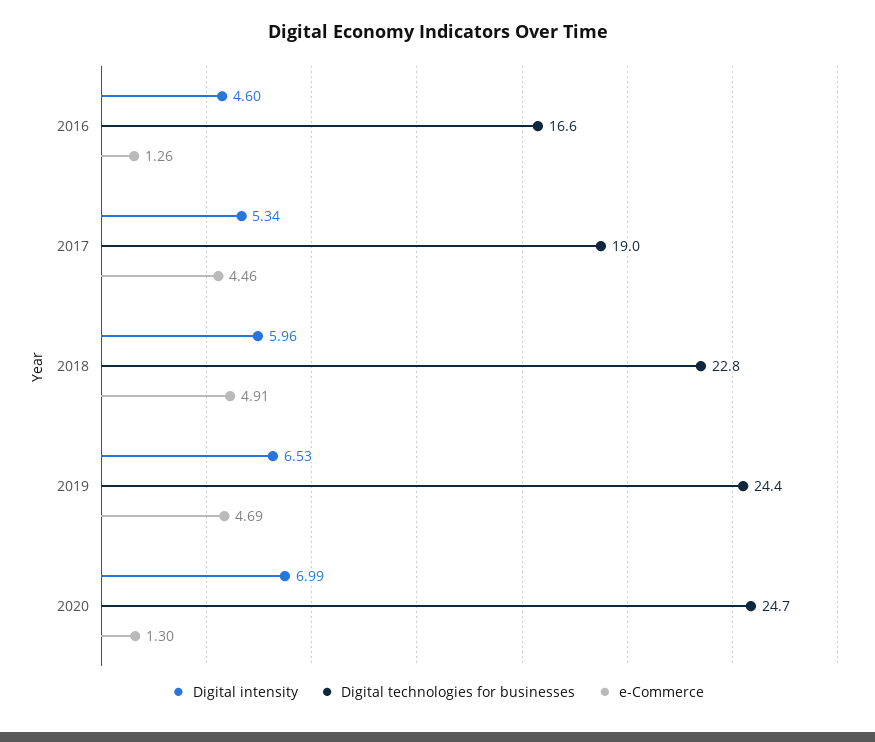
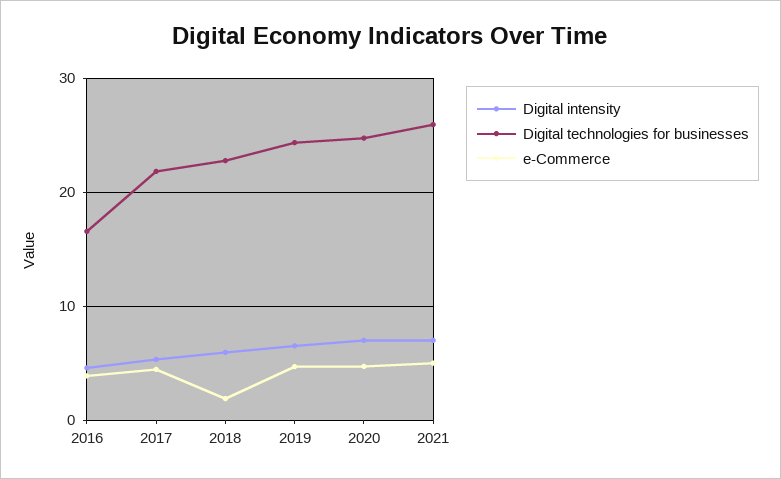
e-Commerce, 2016: 1.26 -> 4
Digital technologies for businesses, 2017: 19 -> 22
e-Commerce, 2018: 4.91 -> 2
e-Commerce, 2020: 1.3 -> 5
Digital intensity, 2021: none -> 7
Digital technologies for businesses, 2021: none -> 26
e-Commerce, 2021: none -> 5

